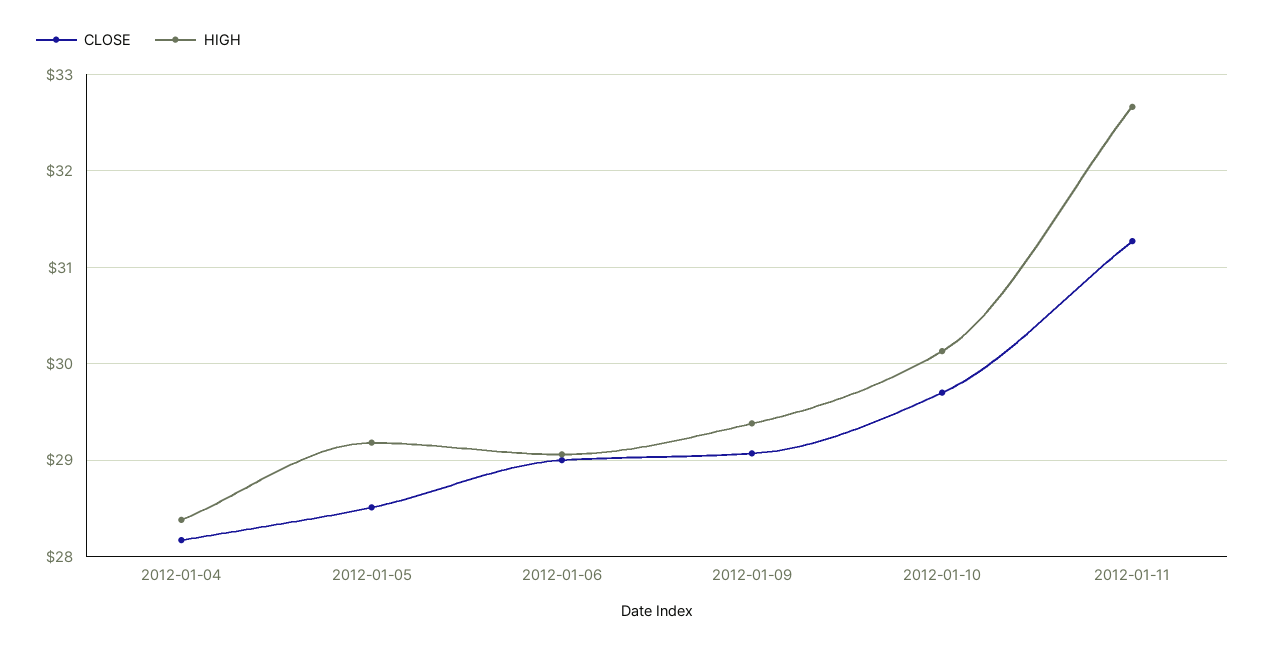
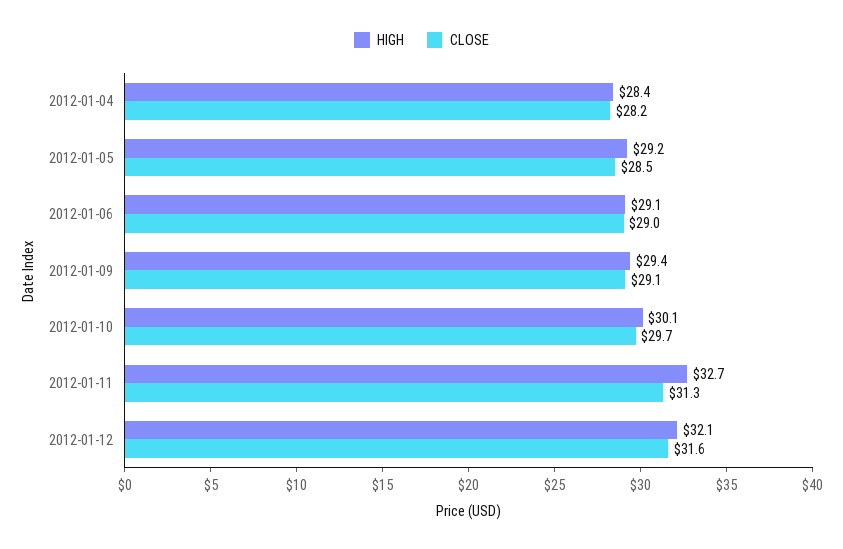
HIGH, 2012-01-12: none -> 32.1
CLOSE, 2012-01-12: none -> 31.6

